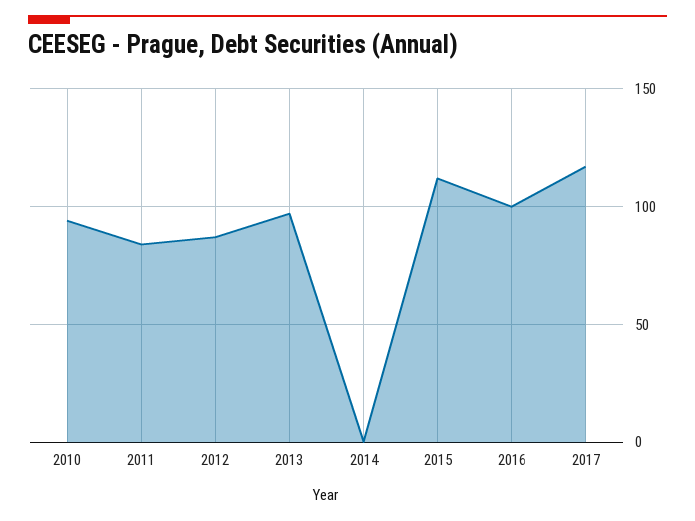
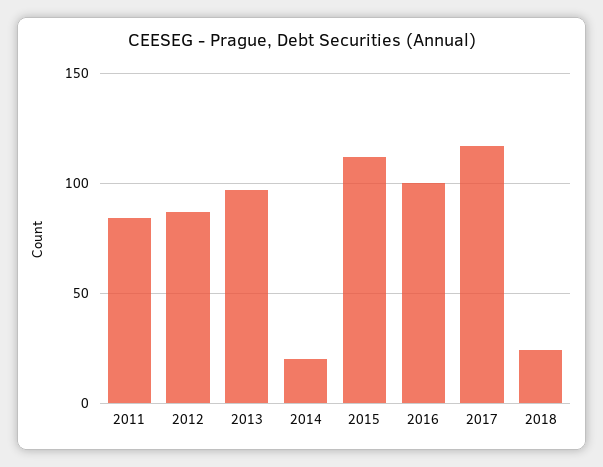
2010: 95 -> none
2014: 0 -> 20
2018: none -> 25

